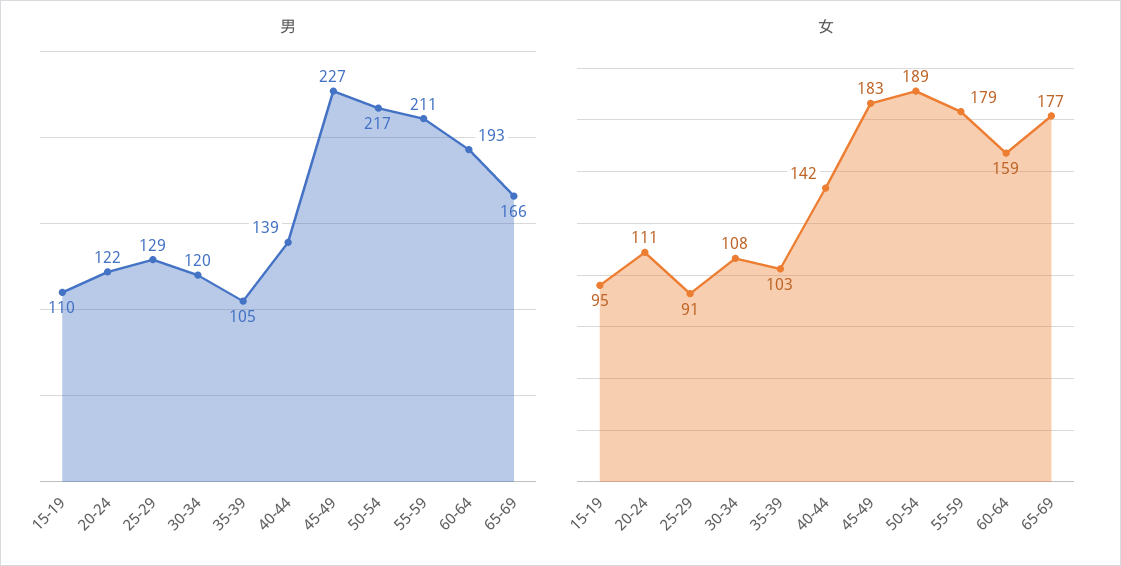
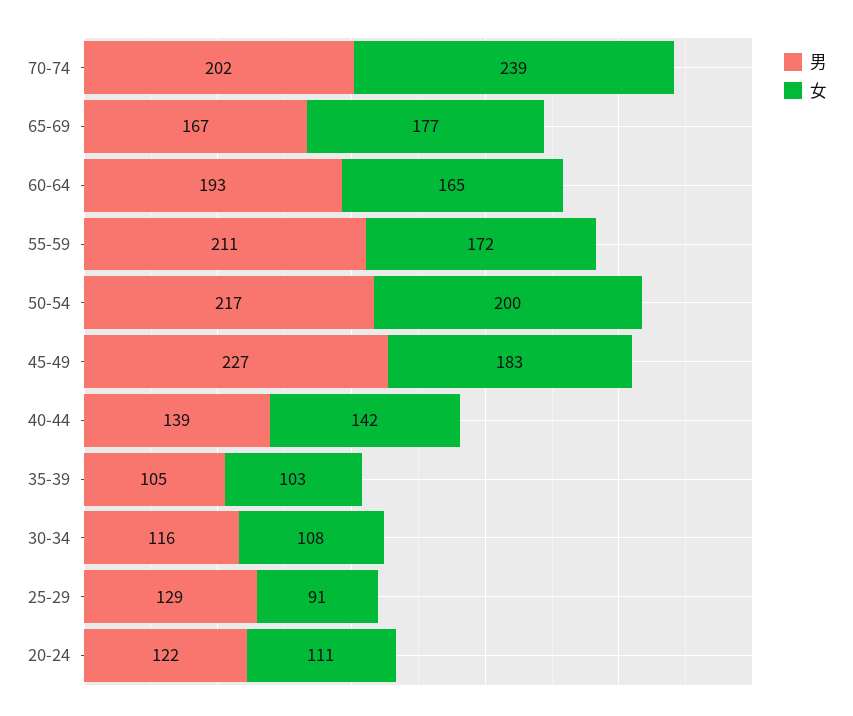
男, 15-19: 110 -> none
男, 30-34: 120 -> 116
男, 65-69: 166 -> 167
女, 15-19: 95 -> none
女, 50-54: 189 -> 200
女, 55-59: 179 -> 172
女, 60-64: 159 -> 165
男, 70-74: none -> 202
女, 70-74: none -> 239

